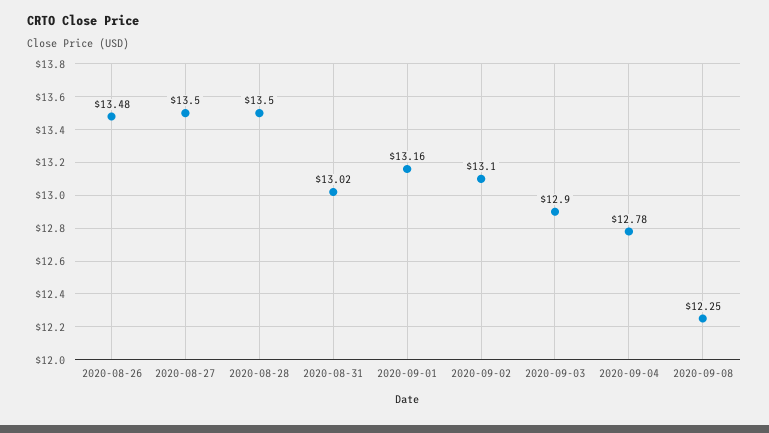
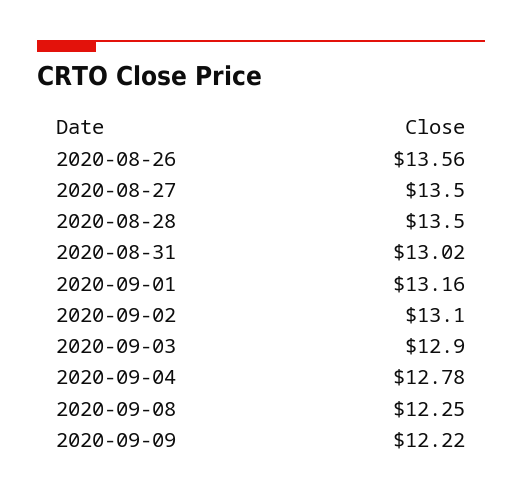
2020-08-26: 13.48 -> 13.56
2020-09-09: none -> 12.22

